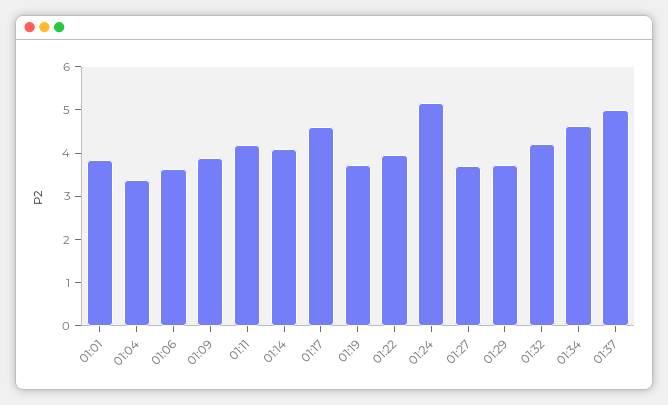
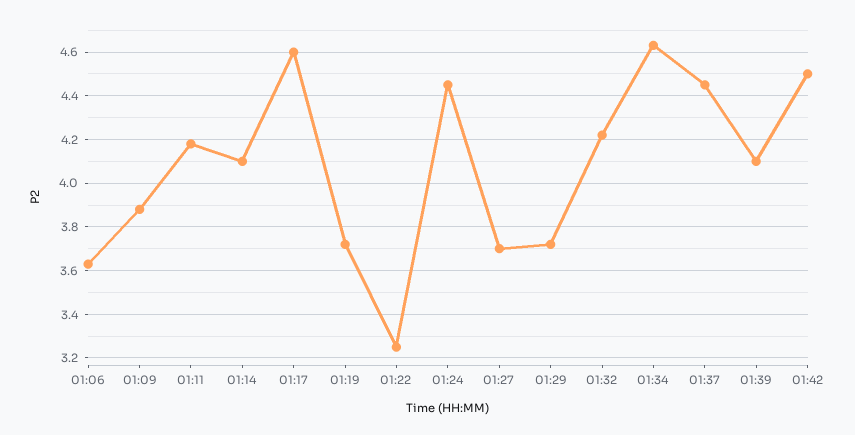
01:01: 3.8 -> none
01:04: 3.4 -> none
01:22: 4 -> 3.25
01:24: 5.2 -> 4.45
01:37: 5 -> 4.45
01:39: none -> 4.1
01:42: none -> 4.5

